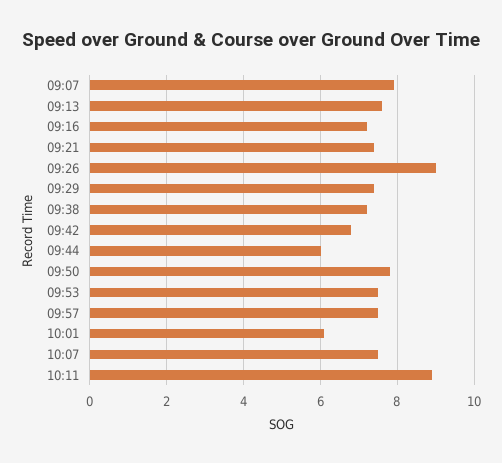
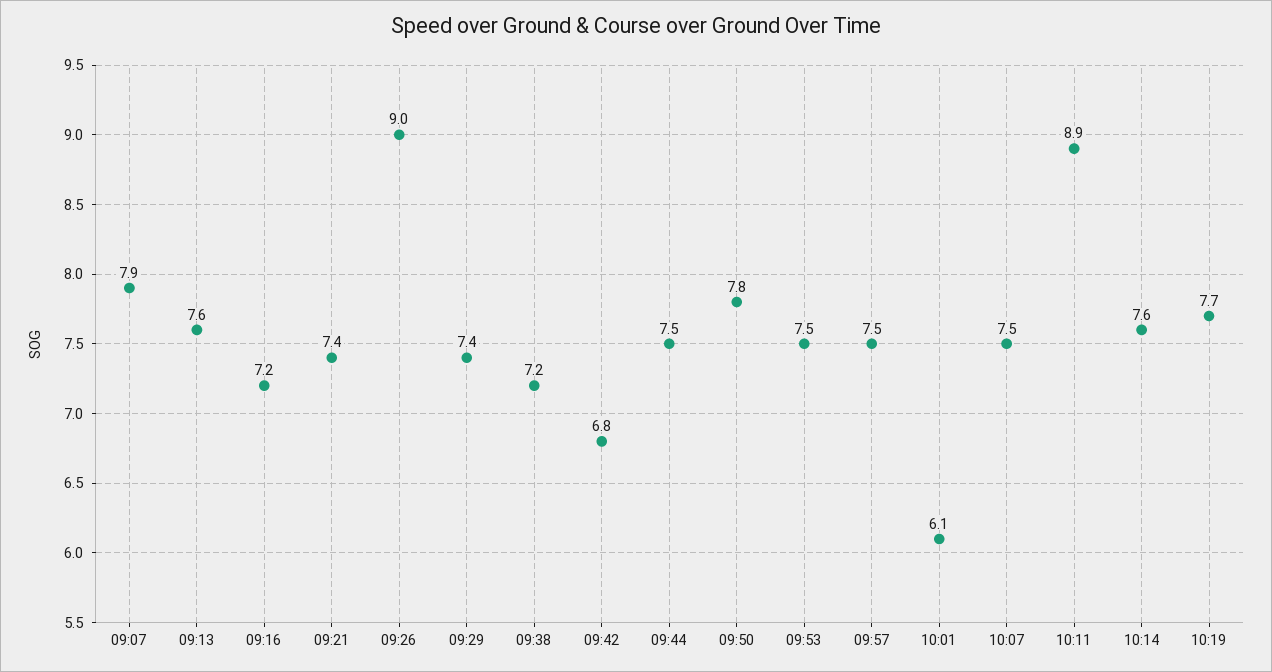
09:44: 6 -> 7.5
10:14: none -> 7.6
10:19: none -> 7.7

